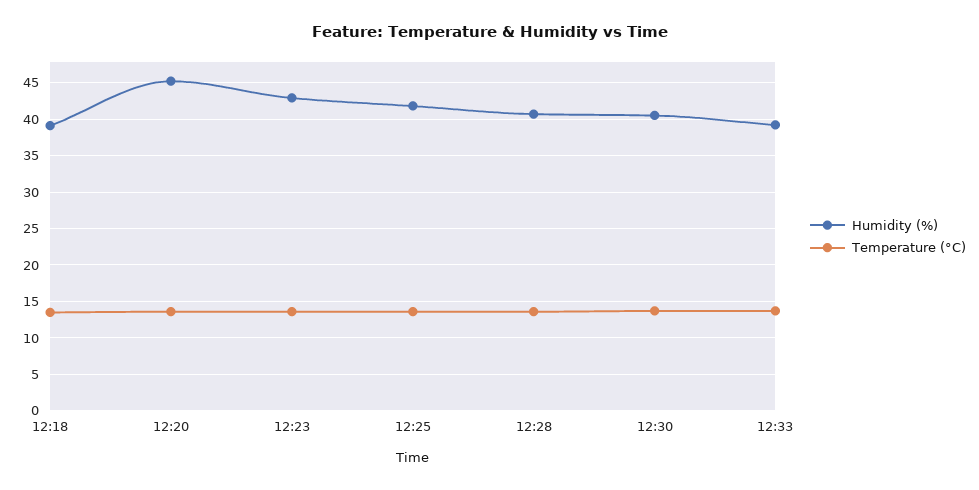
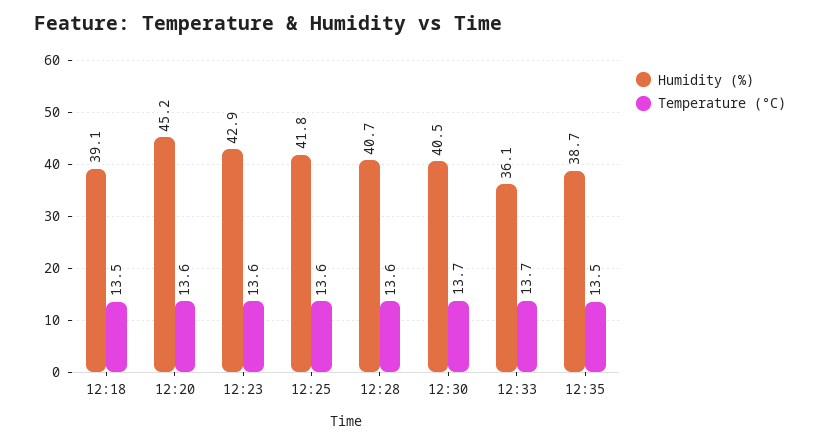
Humidity (%), 12:33: 39 -> 36.1
Humidity (%), 12:35: none -> 38.7
Temperature (°C), 12:35: none -> 13.5

